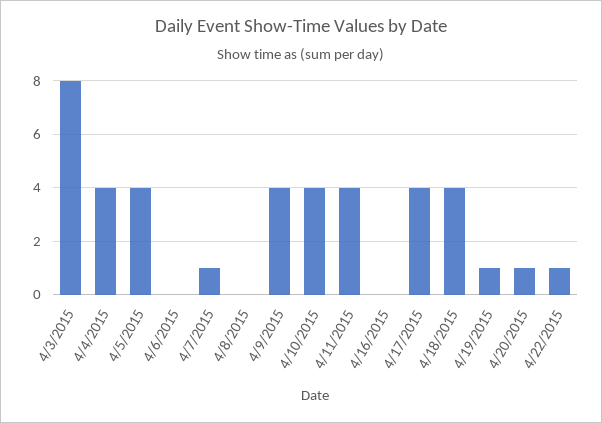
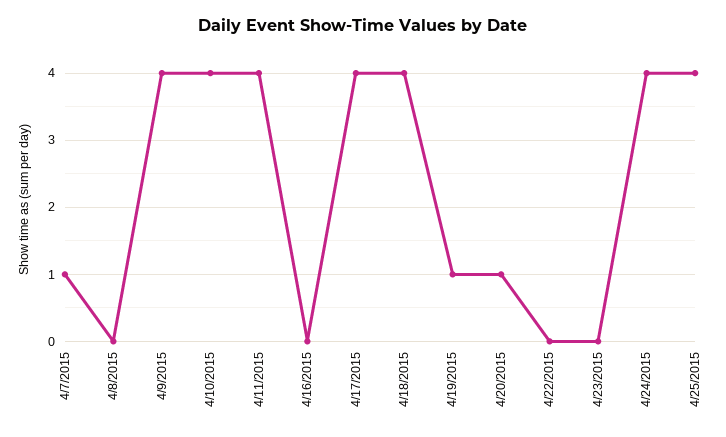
4/3/2015: 8 -> none
4/4/2015: 4 -> none
4/5/2015: 4 -> none
4/6/2015: 0 -> none
4/22/2015: 1 -> 0
4/23/2015: none -> 0
4/24/2015: none -> 4
4/25/2015: none -> 4

